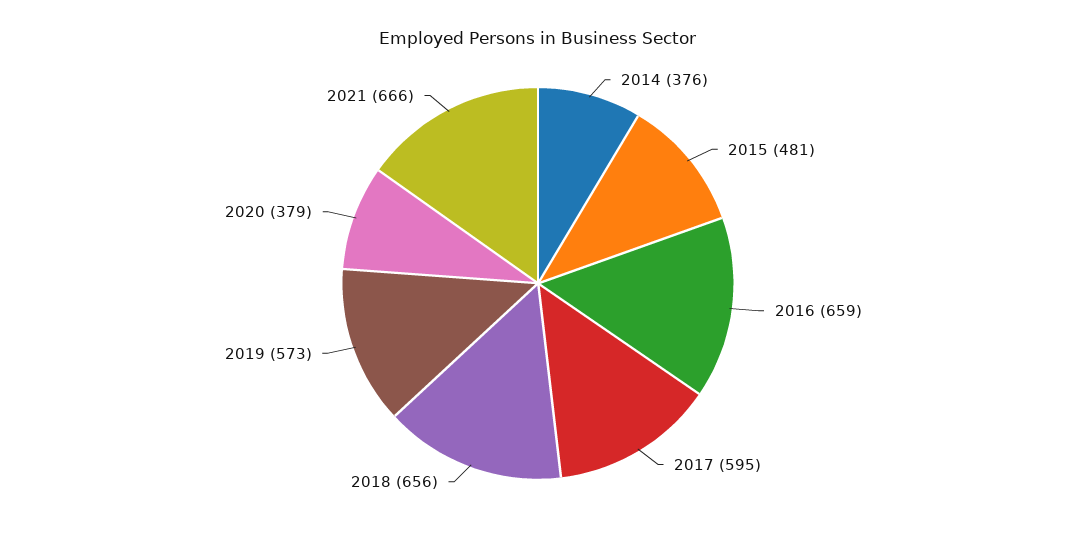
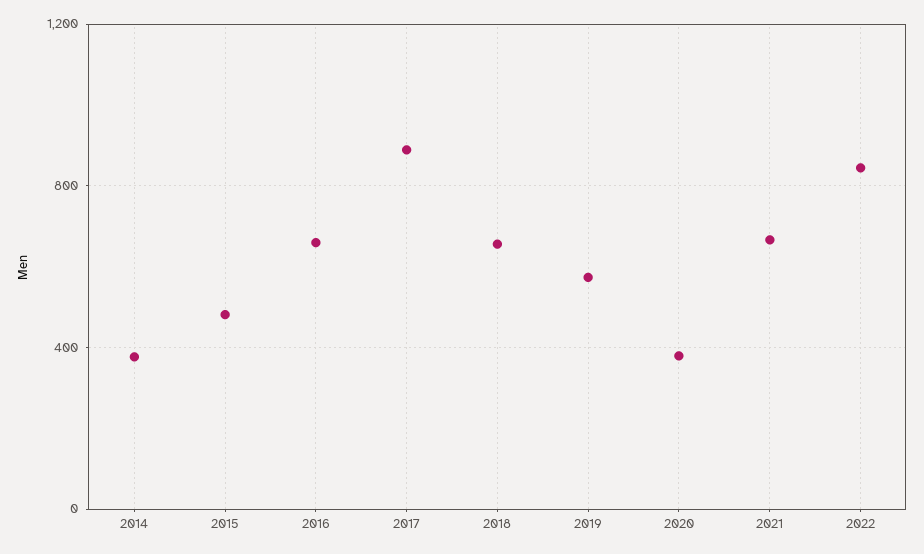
2017: 595 -> 900
2022: none -> 850

